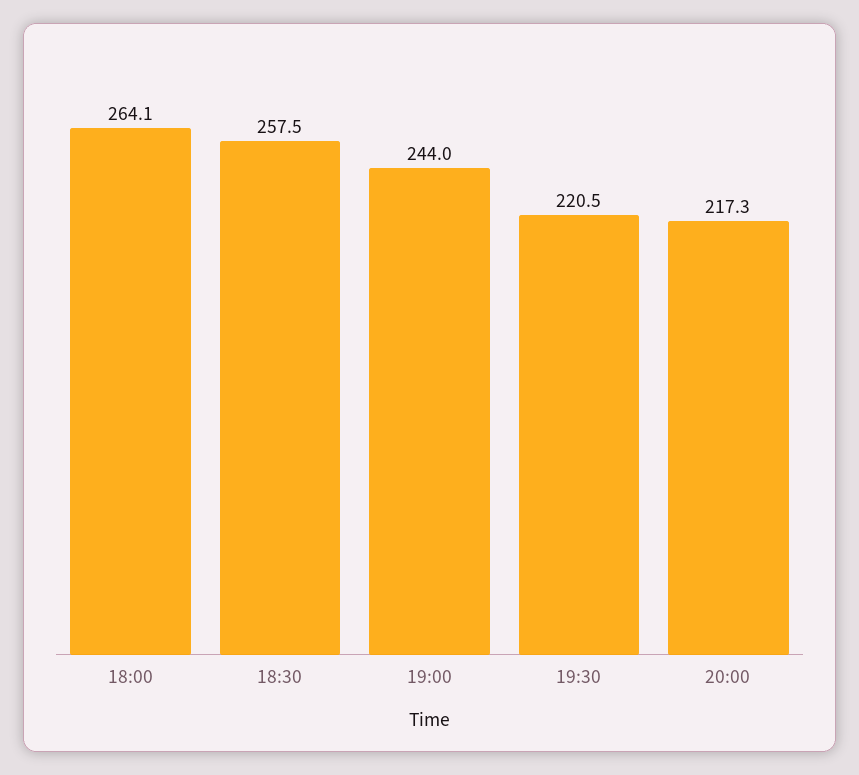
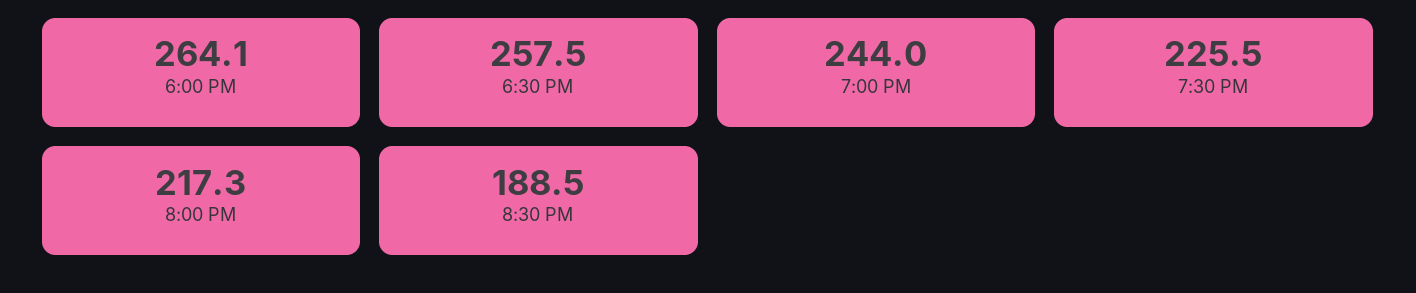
19:30: 220.5 -> 225.5
8:30 PM: none -> 188.5

